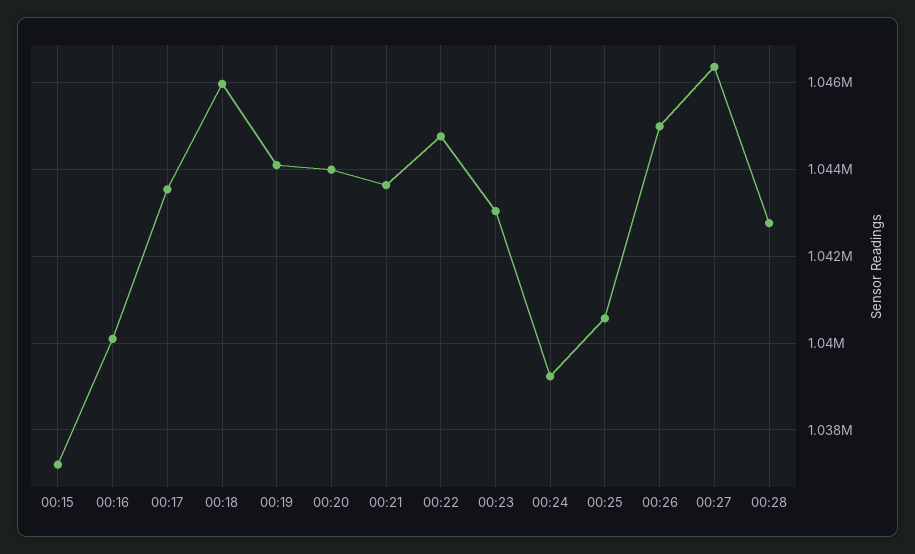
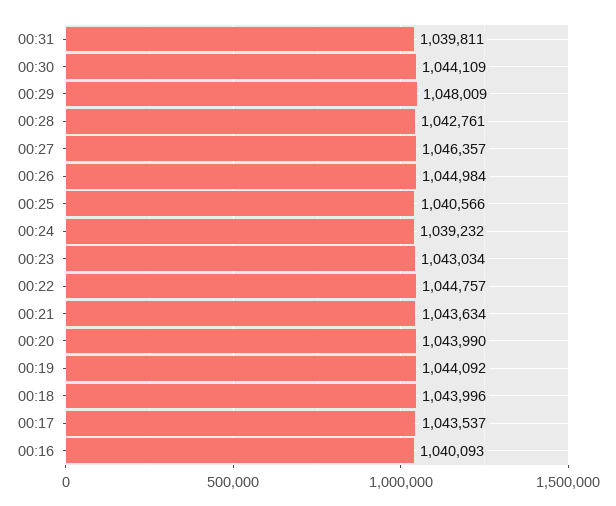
00:15: 1037200 -> none
00:18: 1046000 -> 1043996
00:31: none -> 1039811
00:30: none -> 1044109
00:29: none -> 1048009

